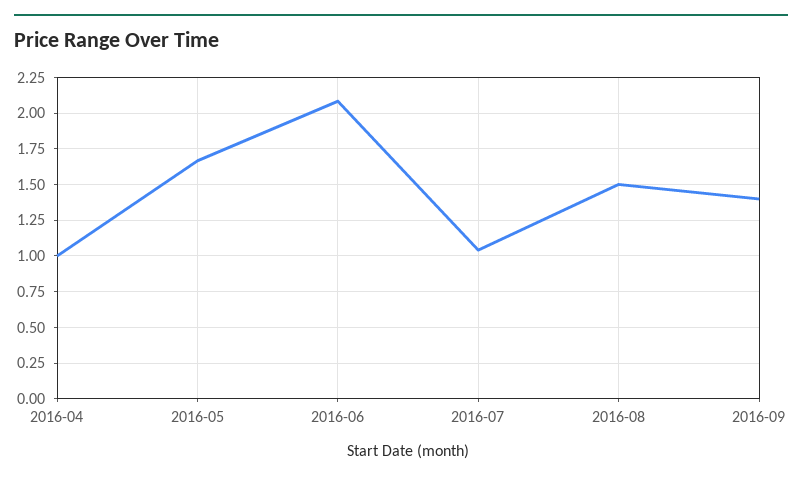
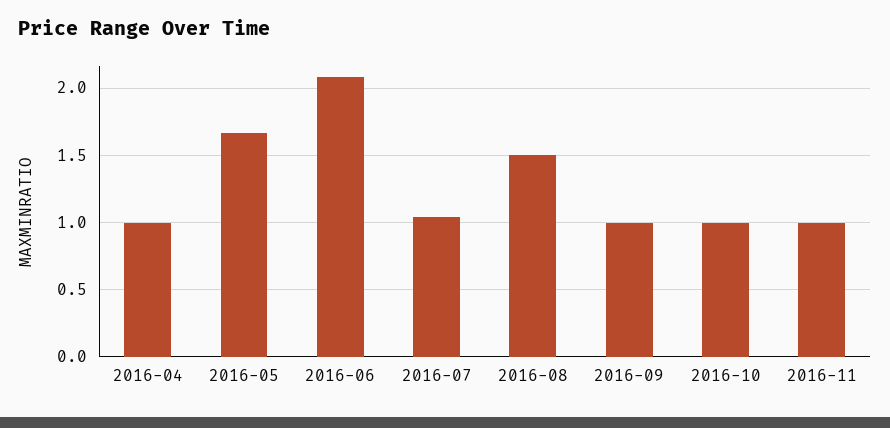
2016-09: 1.4 -> 1
2016-10: none -> 1
2016-11: none -> 1

